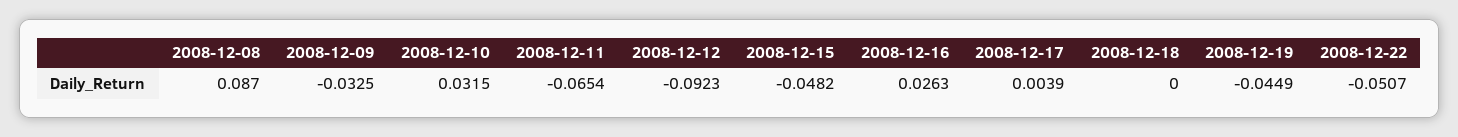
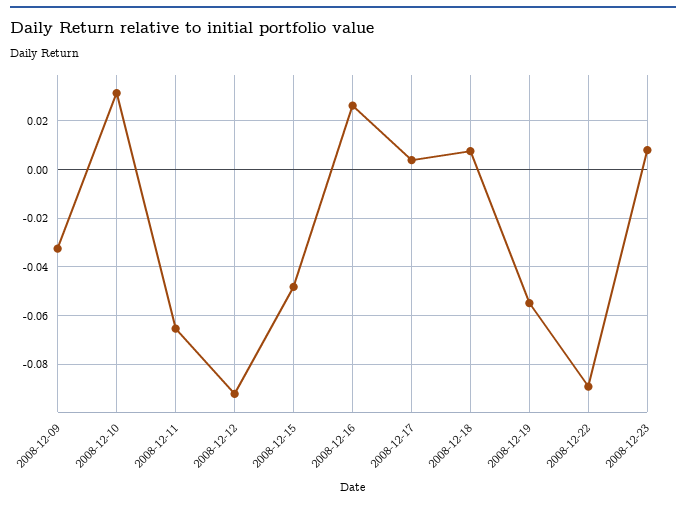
2008-12-08: 0.087 -> none
2008-12-18: 0 -> 0.0075
2008-12-19: -0.0449 -> -0.055
2008-12-22: -0.0507 -> -0.09
2008-12-23: none -> 0.0075

